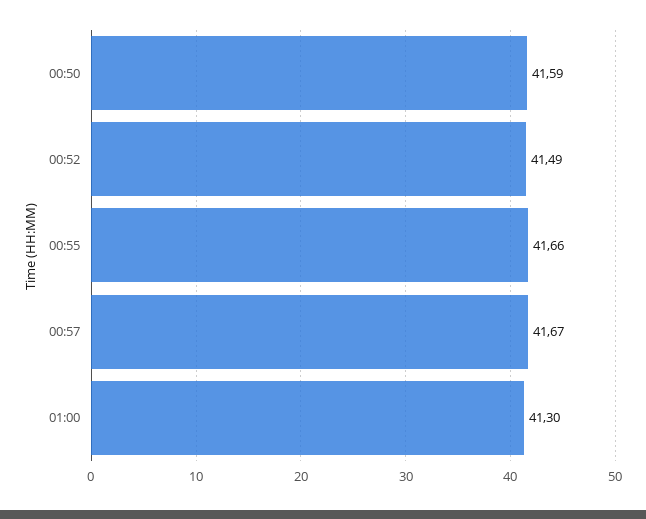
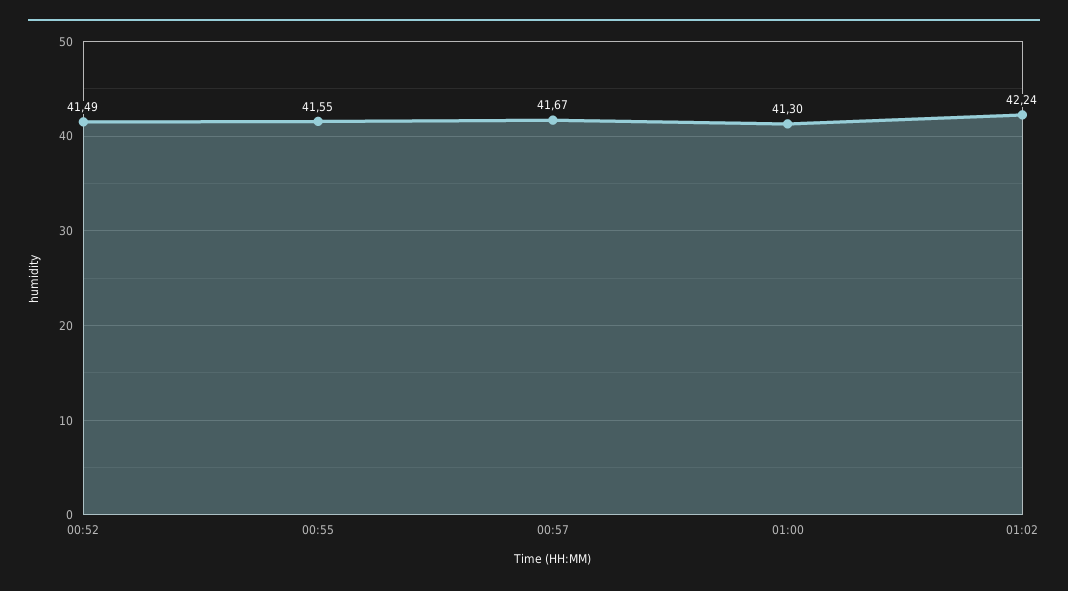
00:50: 41.59 -> none
00:55: 41.66 -> 41.55
01:02: none -> 42.24

